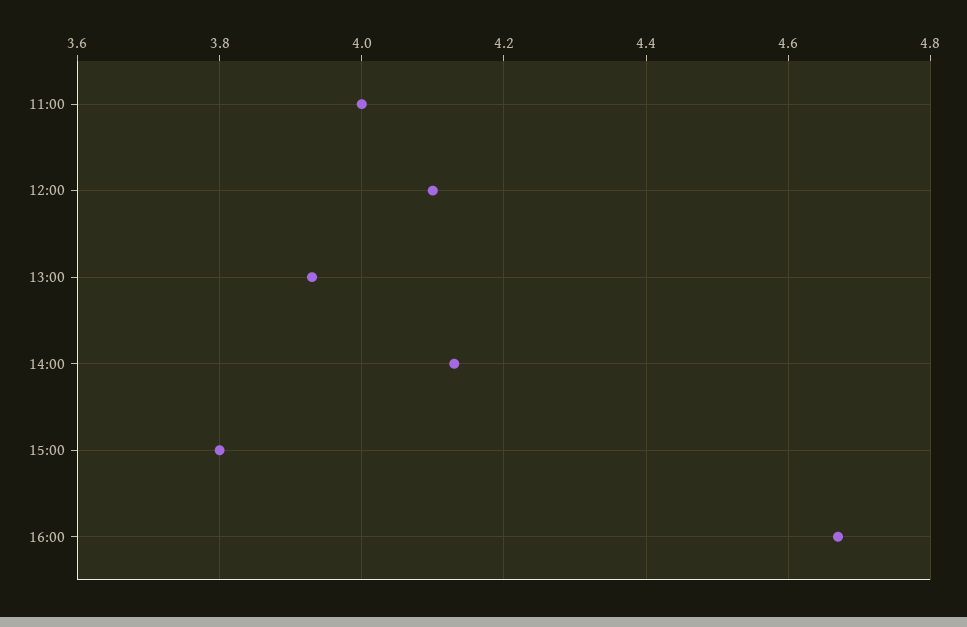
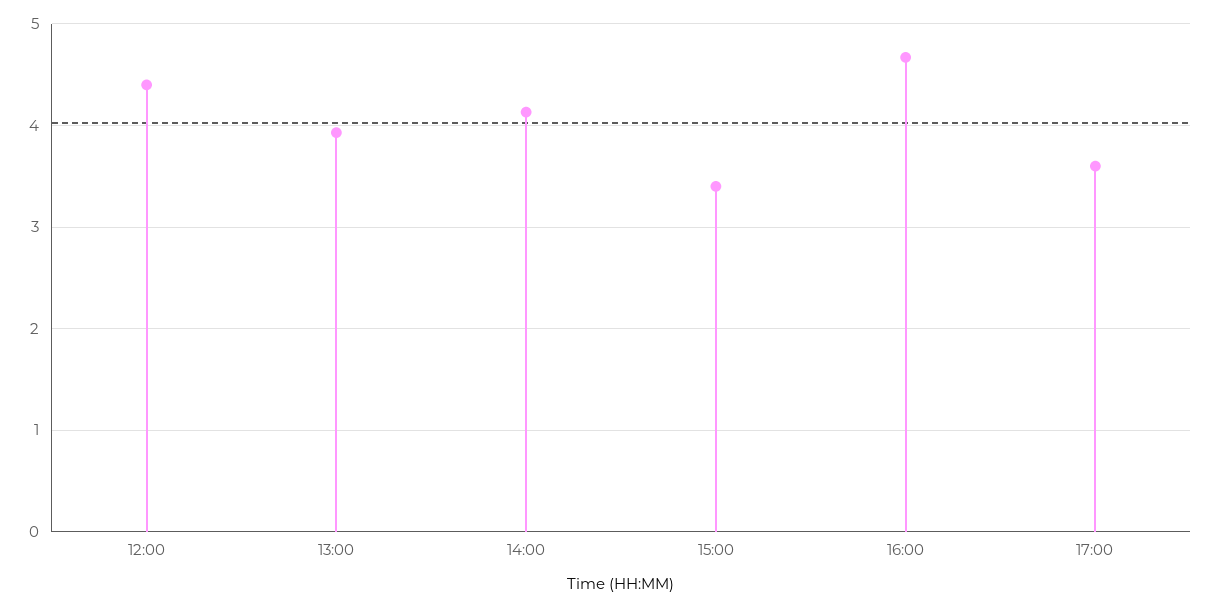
11:00: 4 -> none
12:00: 4.1 -> 4.4
15:00: 3.8 -> 3.4
17:00: none -> 3.6

